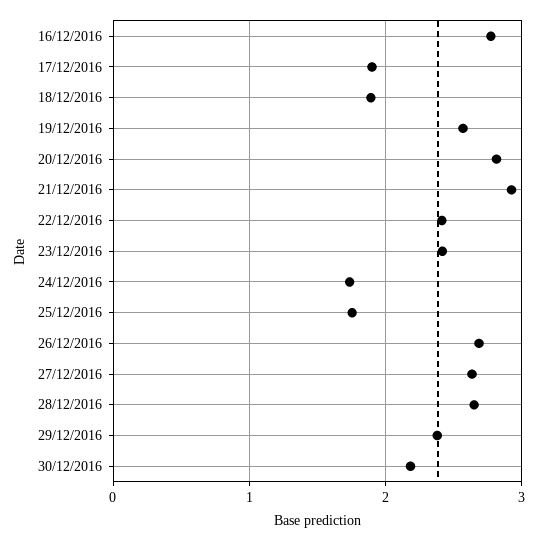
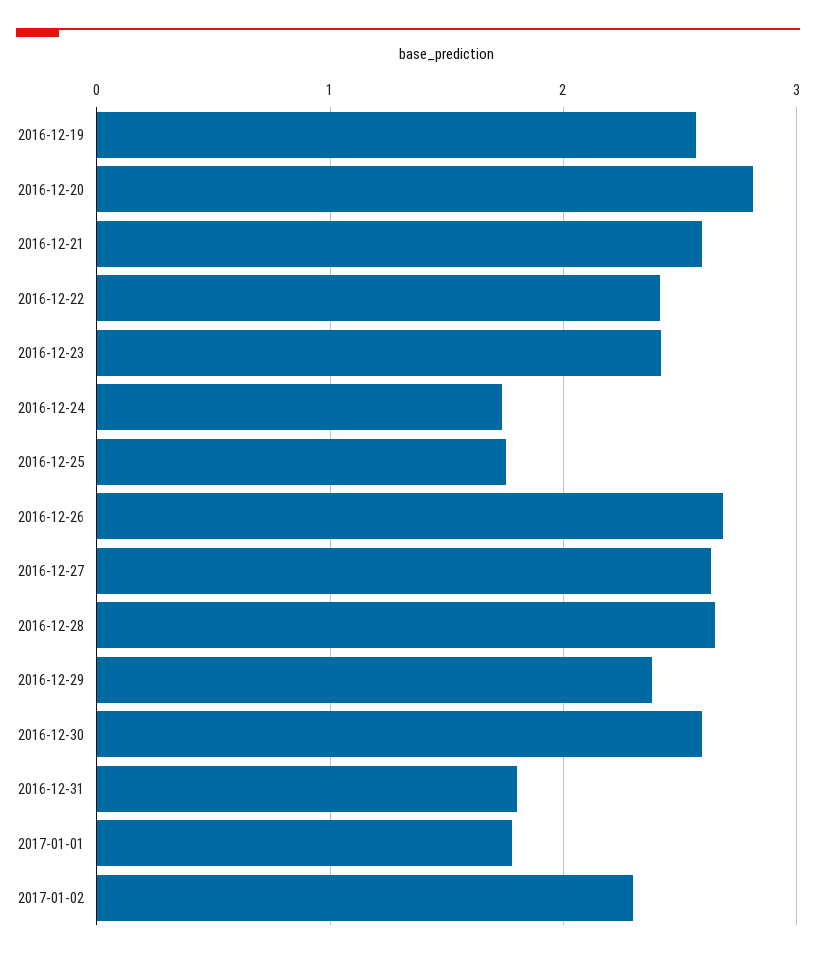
16/12/2016: 2.8 -> none
17/12/2016: 1.9 -> none
18/12/2016: 1.9 -> none
21/12/2016: 2.9 -> 2.6
30/12/2016: 2.2 -> 2.6
2016-12-31: none -> 1.8
2017-01-01: none -> 1.8
2017-01-02: none -> 2.3

